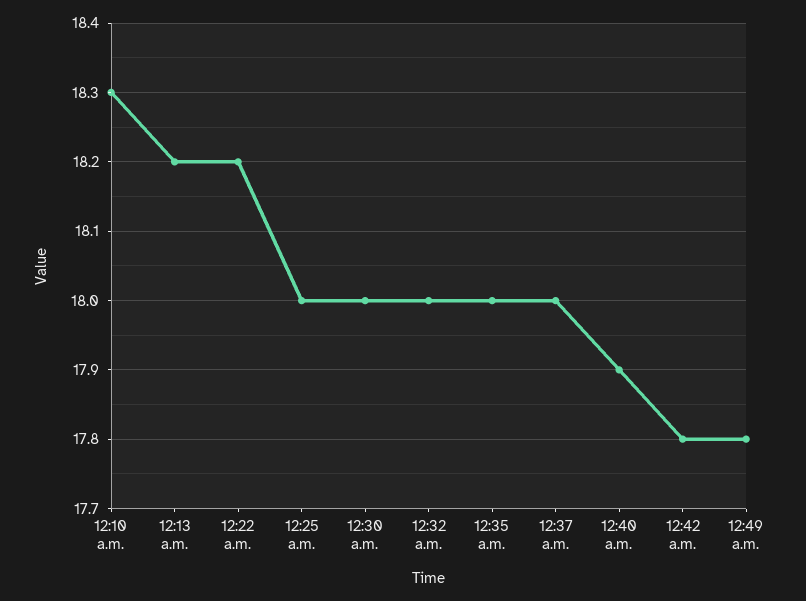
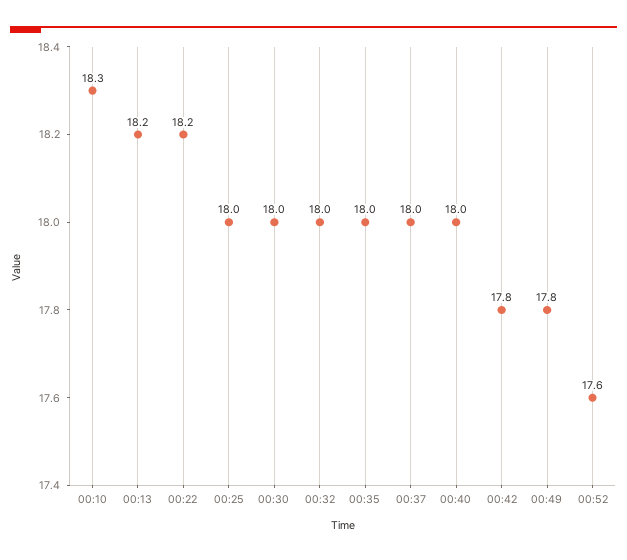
12:40 a.m.: 17.9 -> 18
00:52: none -> 17.6

